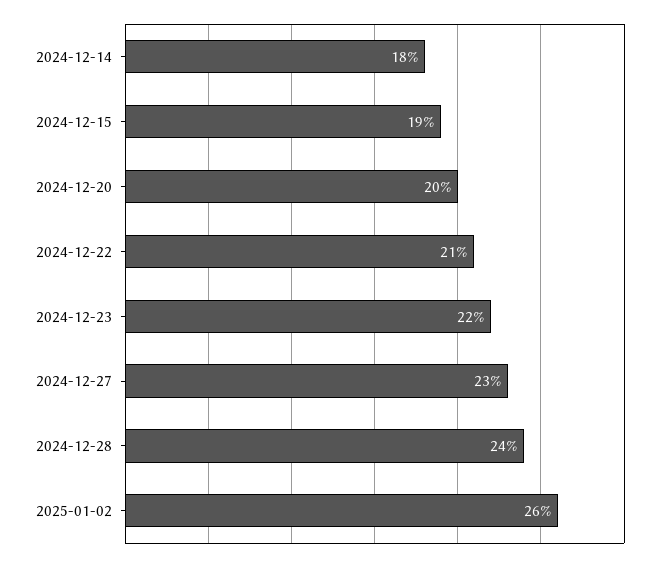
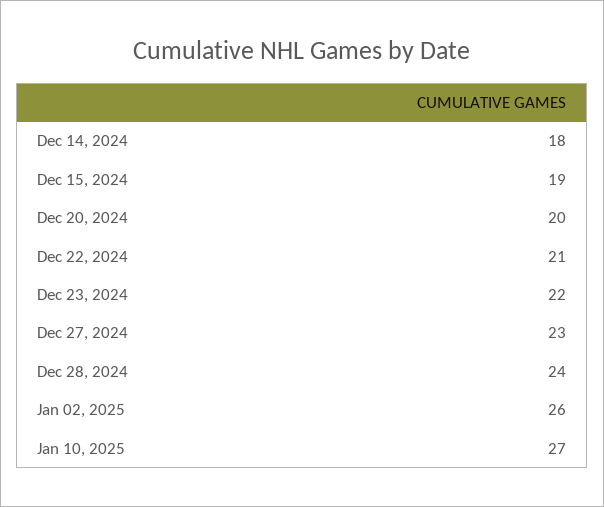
Jan 10, 2025: none -> 27

